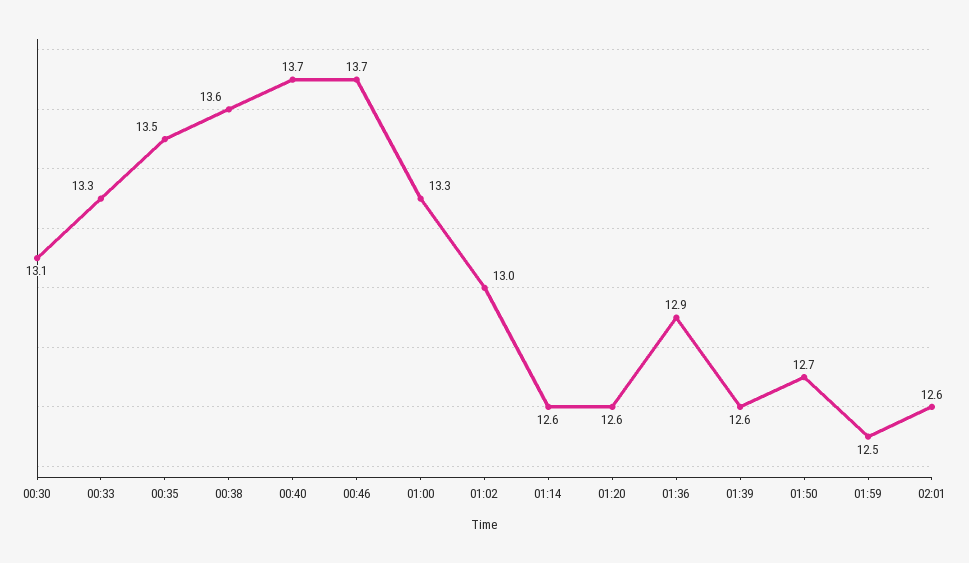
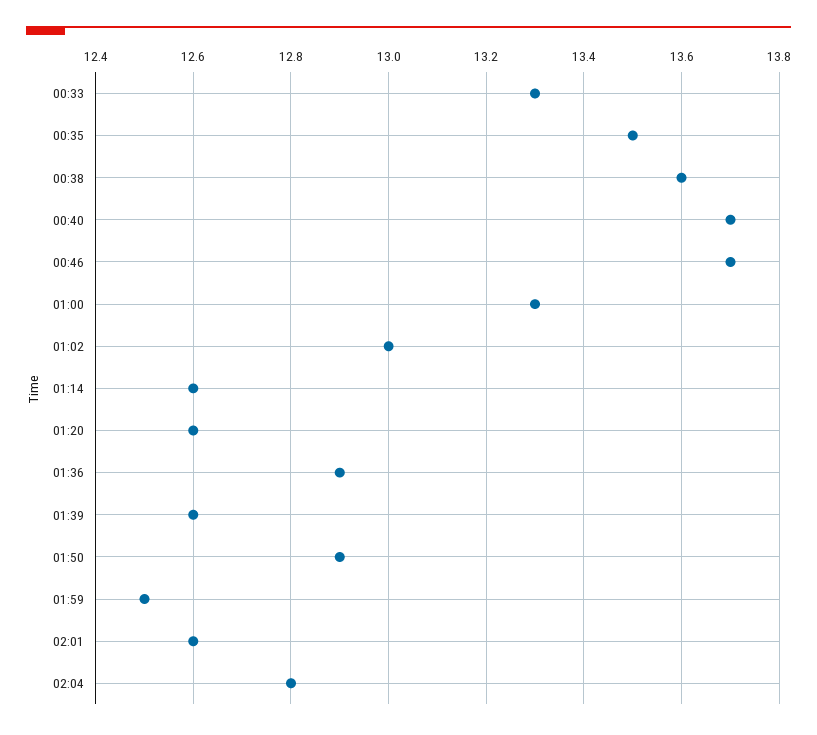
00:30: 13.1 -> none
01:50: 12.7 -> 12.9
02:04: none -> 12.8

